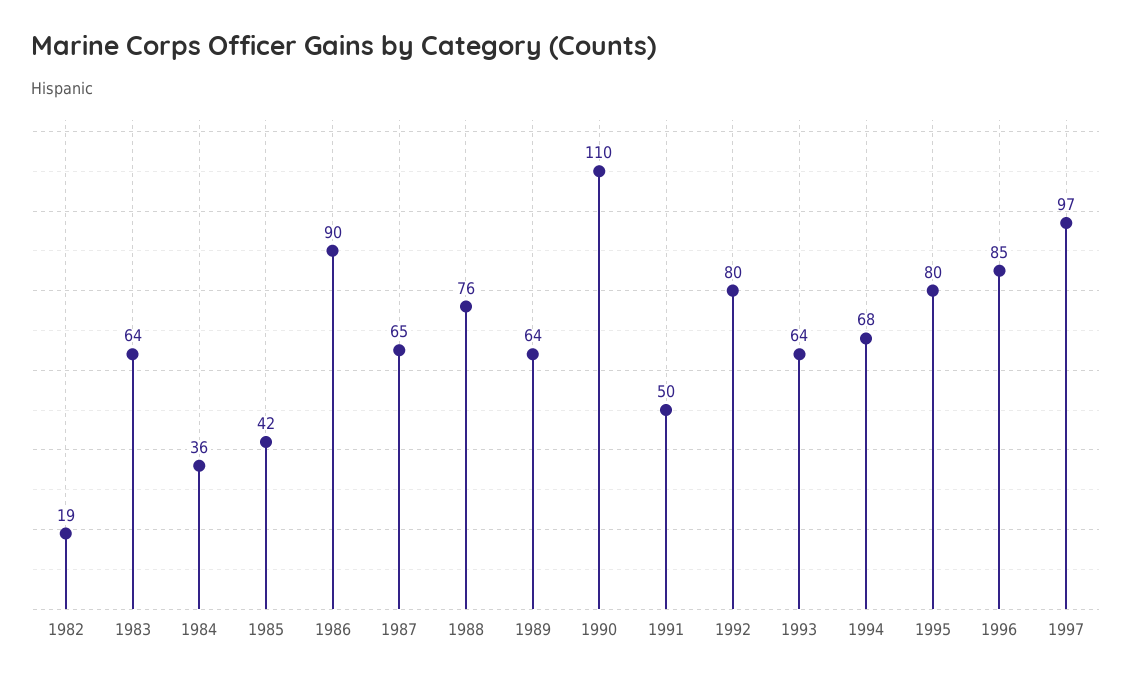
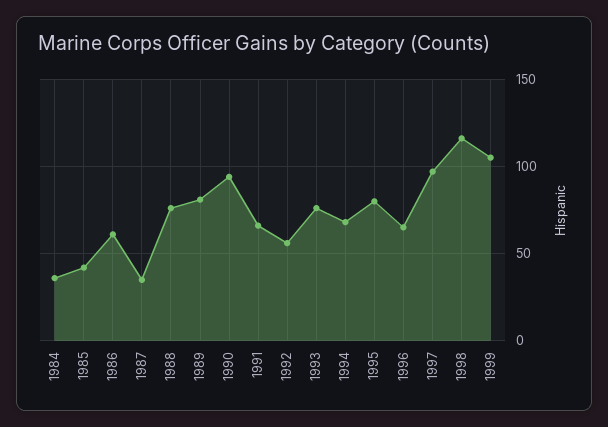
1982: 19 -> none
1983: 64 -> none
1986: 90 -> 60
1987: 65 -> 35
1989: 64 -> 80
1990: 110 -> 95
1991: 50 -> 65
1992: 80 -> 55
1993: 64 -> 75
1996: 85 -> 65
1998: none -> 115
1999: none -> 105

